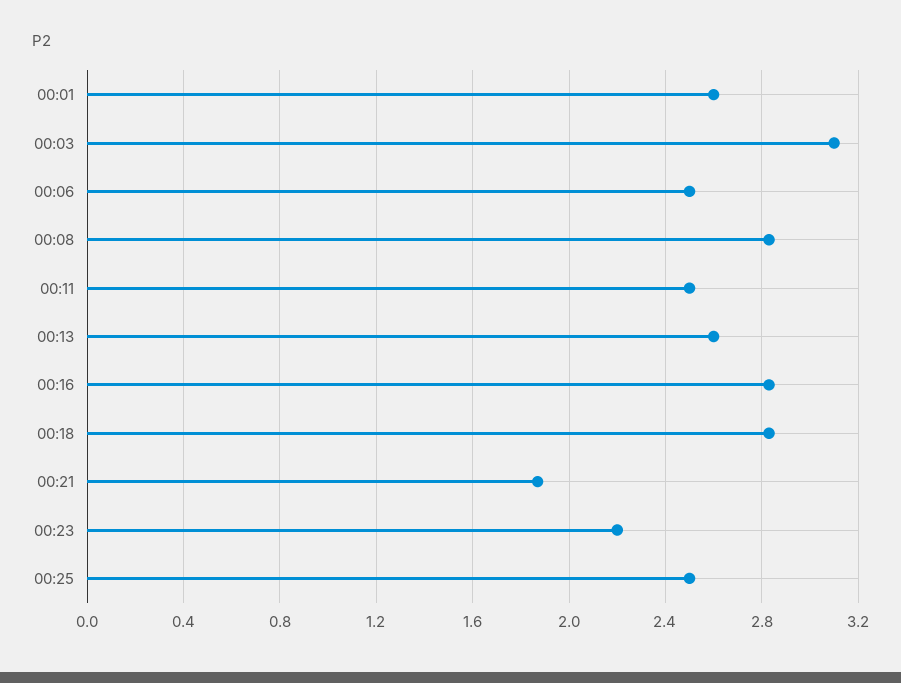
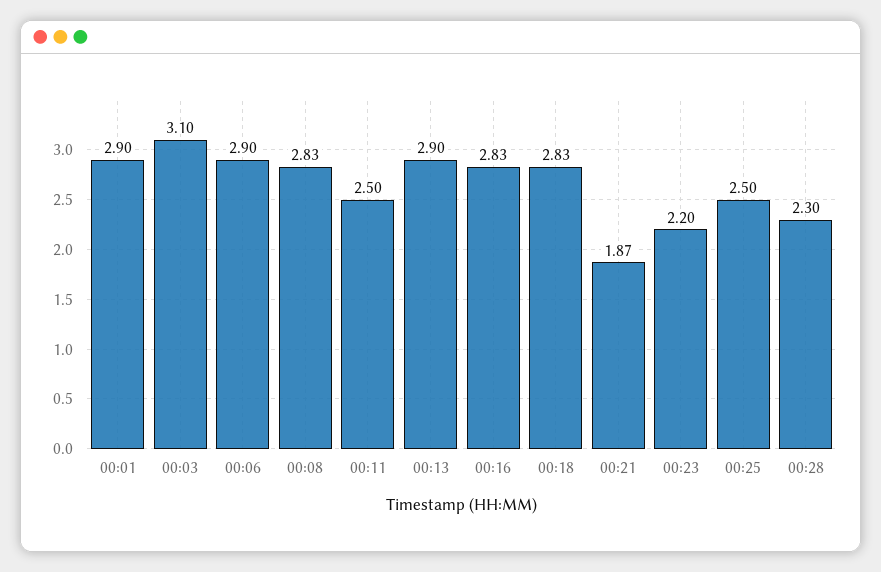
00:01: 2.6 -> 2.9
00:06: 2.5 -> 2.9
00:13: 2.6 -> 2.9
00:28: none -> 2.3

